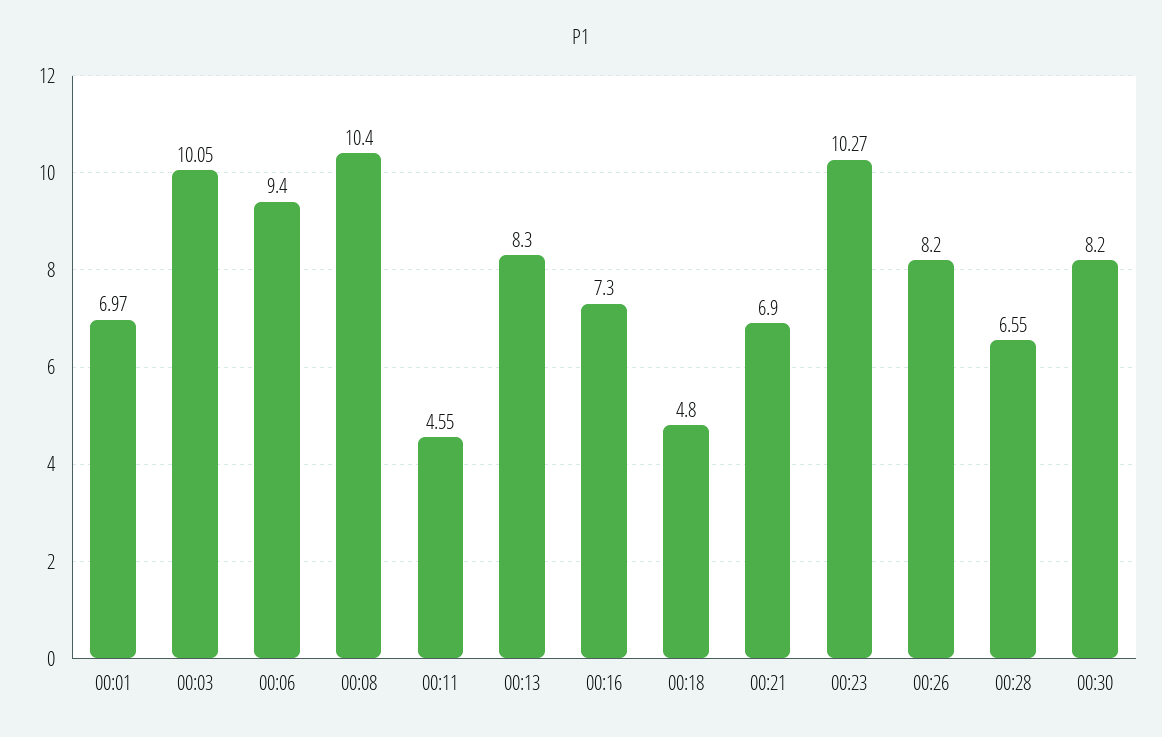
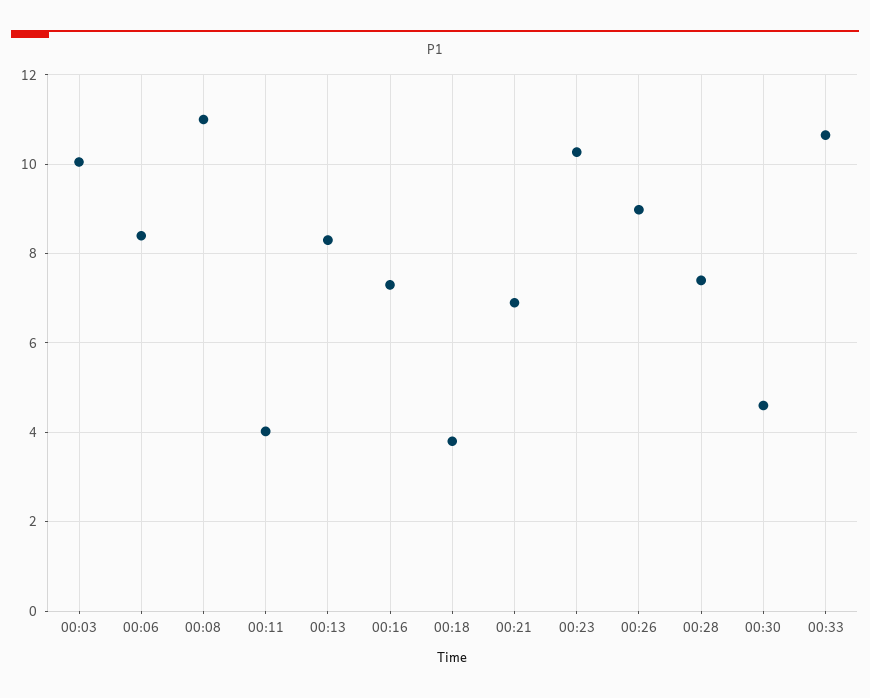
00:01: 6.97 -> none
00:06: 9.4 -> 8.4
00:08: 10.4 -> 11
00:11: 4.55 -> 4
00:18: 4.8 -> 3.8
00:26: 8.2 -> 9
00:28: 6.55 -> 7.4
00:30: 8.2 -> 4.6
00:33: none -> 10.6

